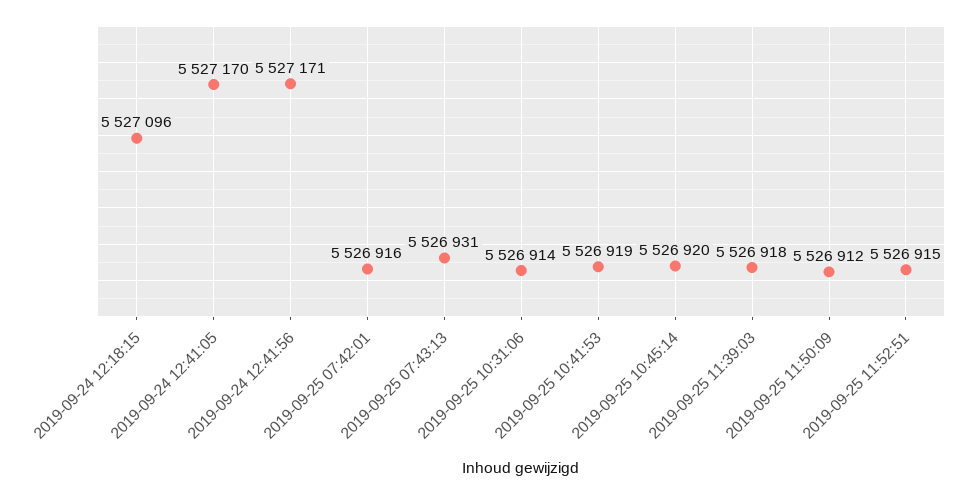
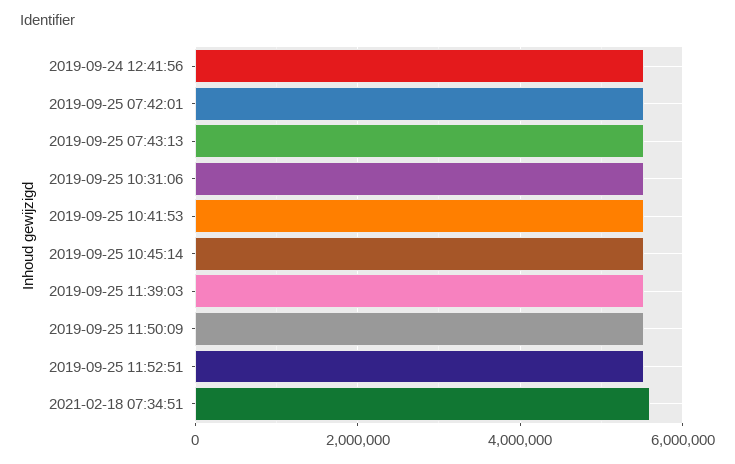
2019-09-24 12:18:15: 5527096 -> none
2019-09-24 12:41:05: 5527170 -> none
2021-02-18 07:34:51: none -> 5600000

